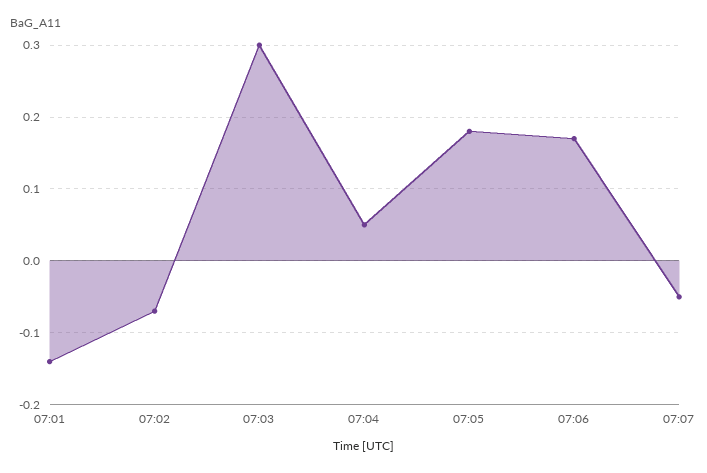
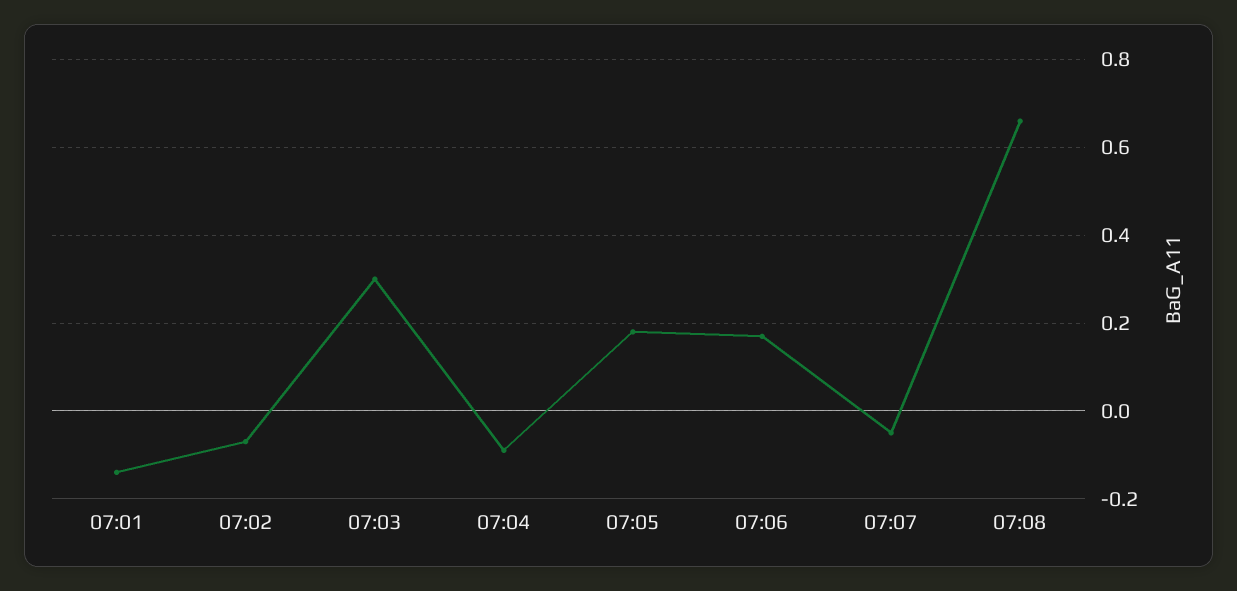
07:04: 0.05 -> -0.1
07:08: none -> 0.65

